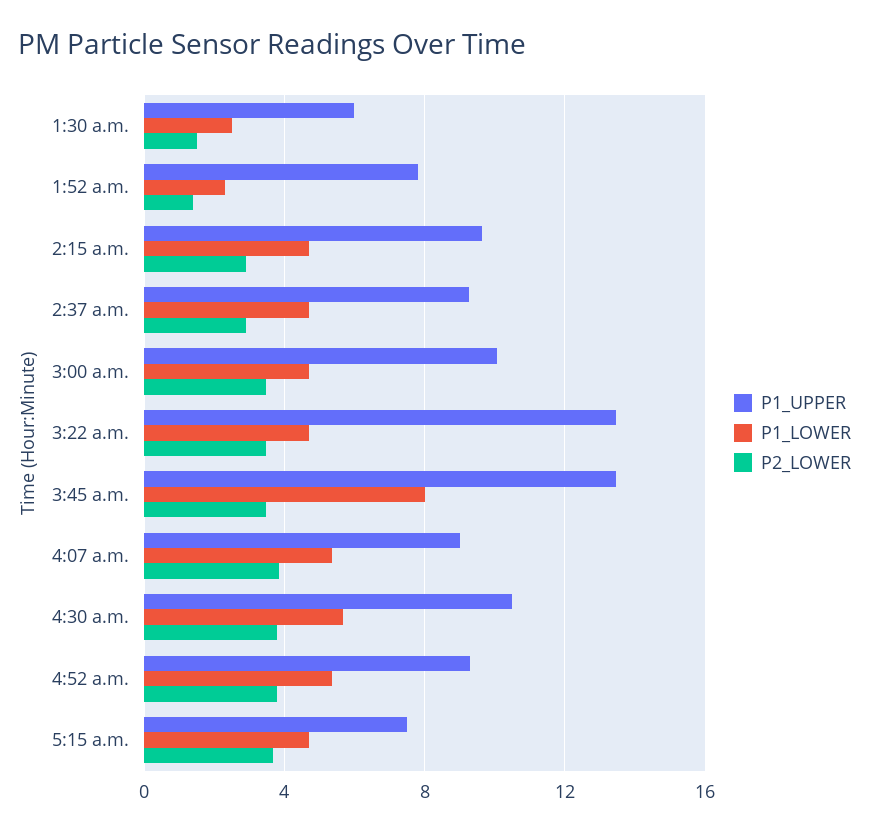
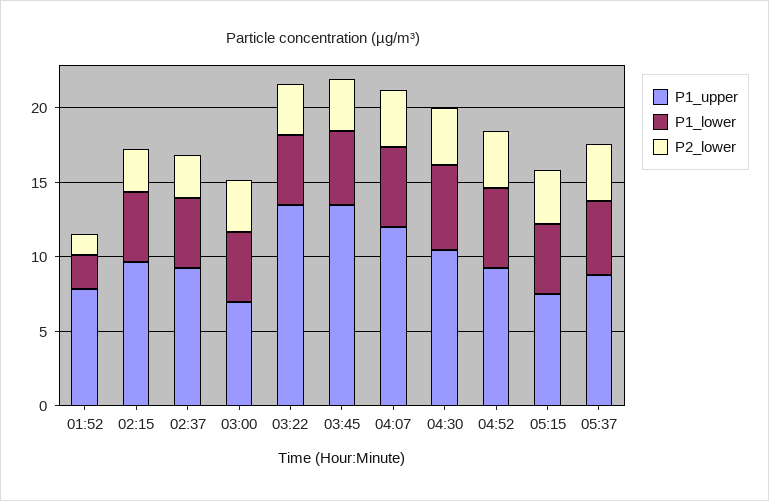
P1_UPPER, 1:30 a.m.: 6 -> none
P1_LOWER, 1:30 a.m.: 2.5 -> none
P2_LOWER, 1:30 a.m.: 1.5 -> none
P1_UPPER, 3:00 a.m.: 10 -> 7
P1_LOWER, 3:45 a.m.: 8 -> 5
P1_UPPER, 4:07 a.m.: 9 -> 12
P1_UPPER, 05:37: none -> 9
P1_LOWER, 05:37: none -> 5
P2_LOWER, 05:37: none -> 4

